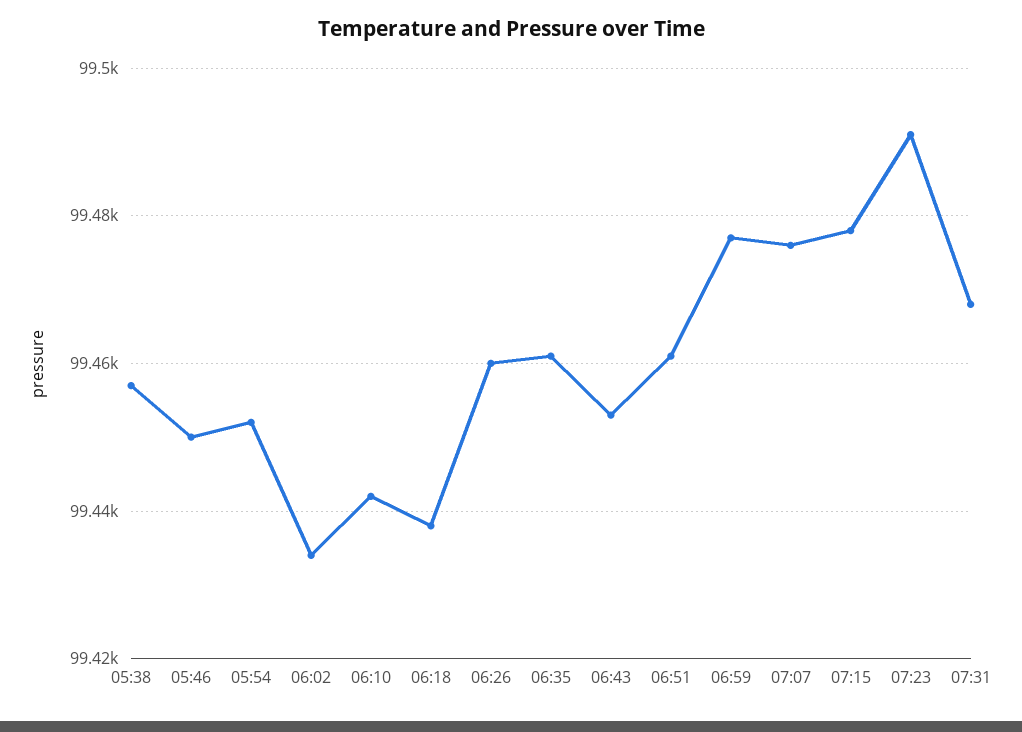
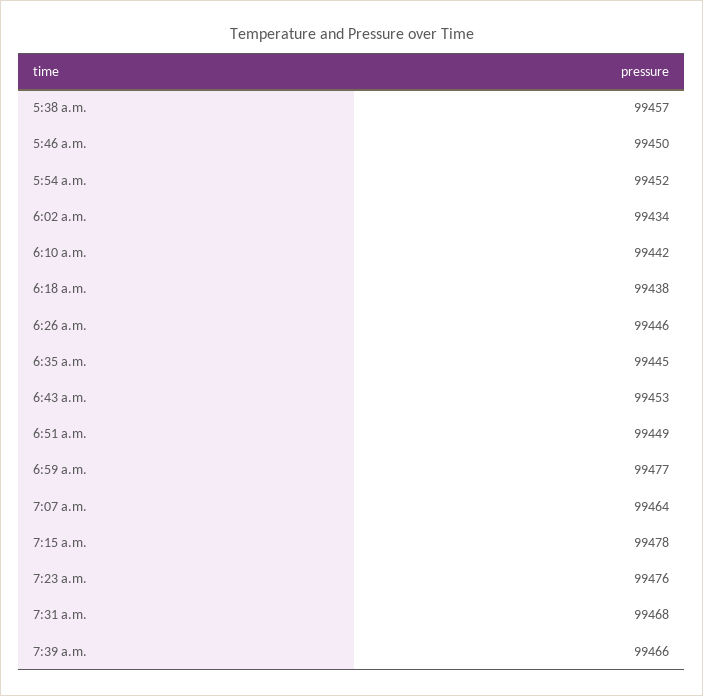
06:26: 99460 -> 99446
06:35: 99460 -> 99445
06:51: 99460 -> 99449
07:07: 99475 -> 99464
07:23: 99490 -> 99476
7:39 a.m.: none -> 99466

